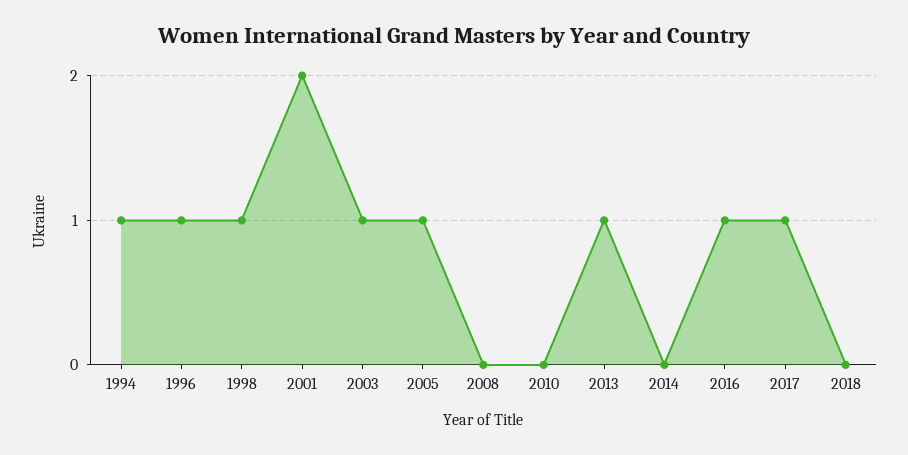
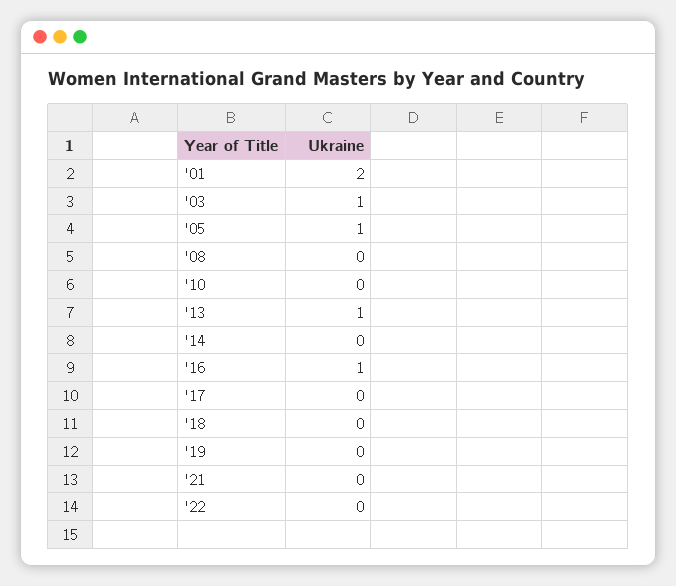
1994: 1 -> none
1996: 1 -> none
1998: 1 -> none
2017: 1 -> 0
'19: none -> 0
'21: none -> 0
'22: none -> 0

